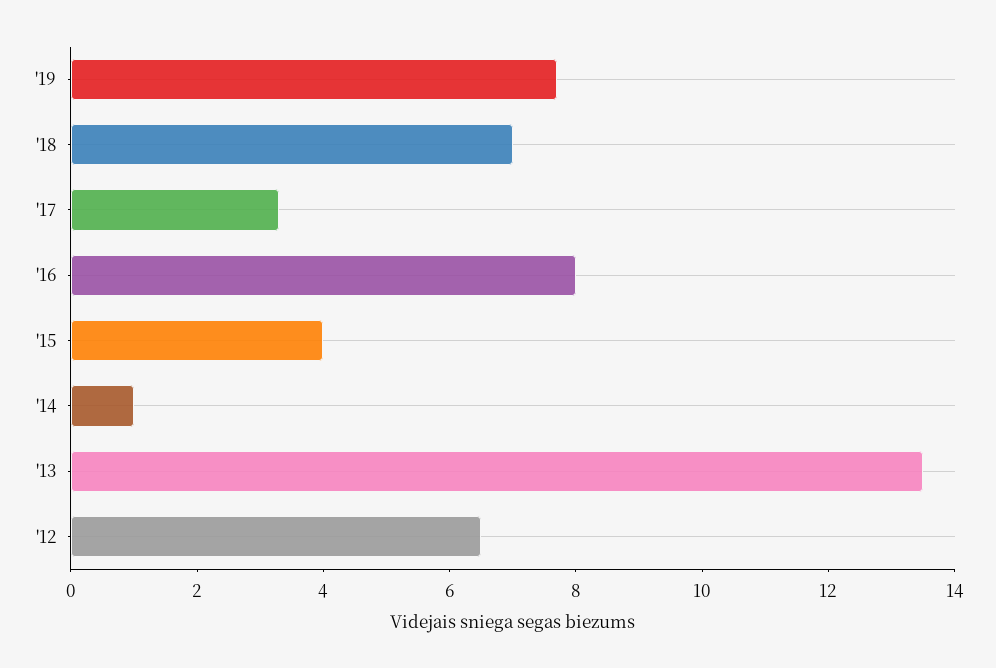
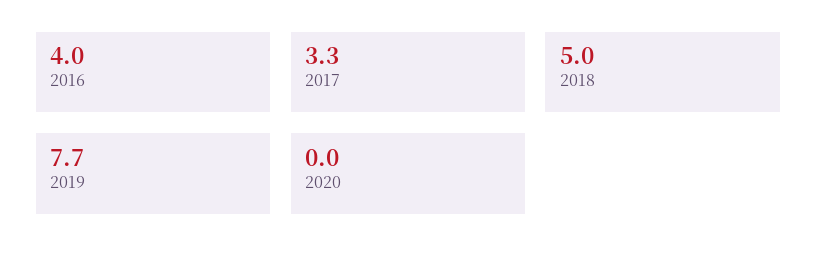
'18: 7 -> 5
'16: 8 -> 4
'15: 4 -> none
'14: 1 -> none
'13: 13.5 -> none
'12: 6.5 -> none
2020: none -> 0

